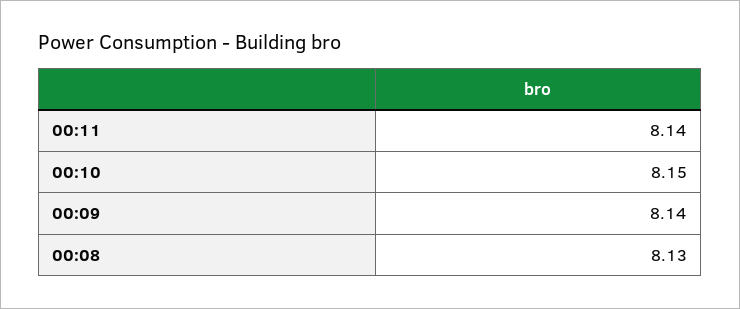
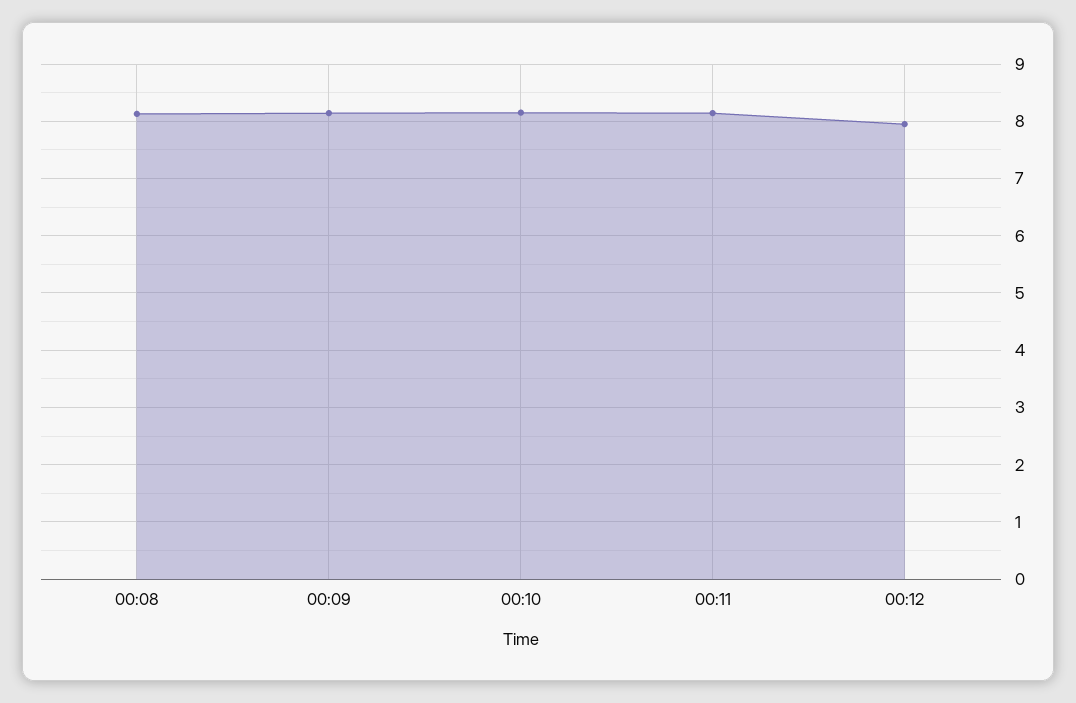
00:12: none -> 8

